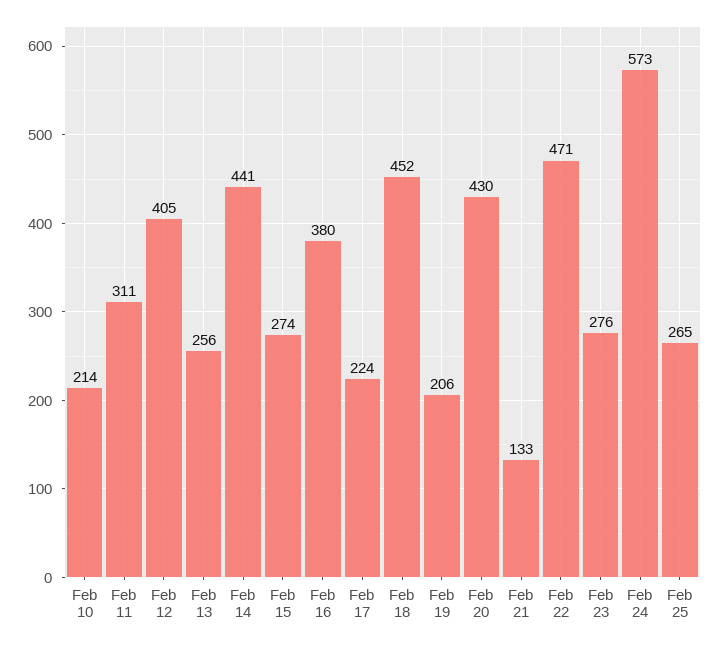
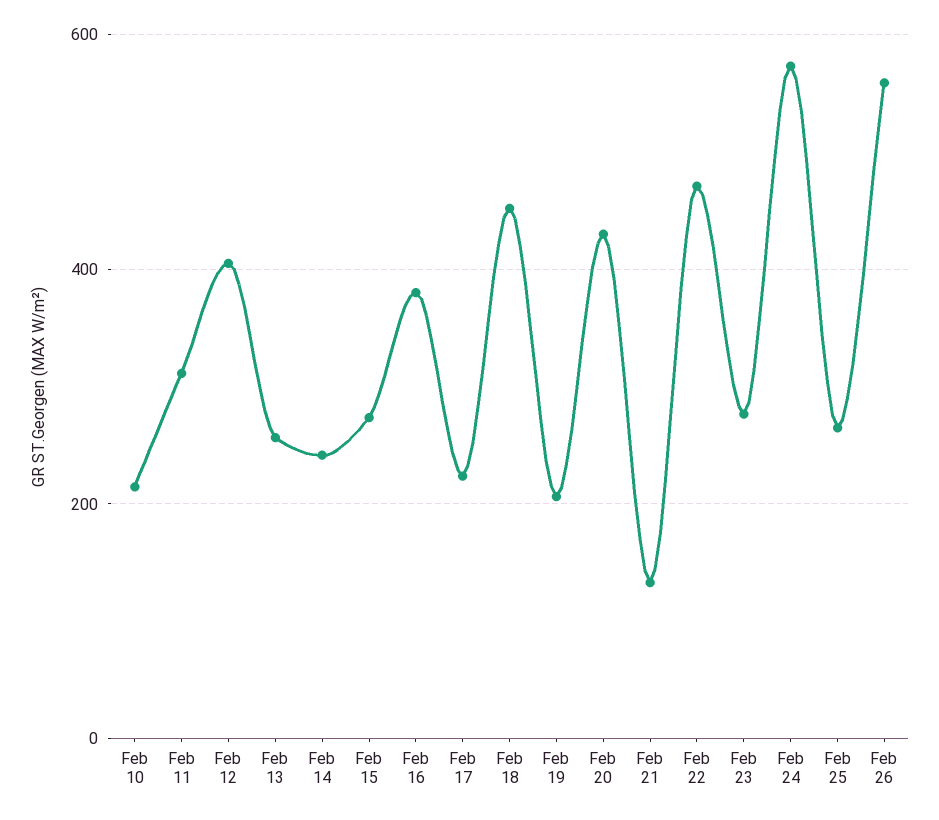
Feb 14: 441 -> 240
Feb 26: none -> 560

